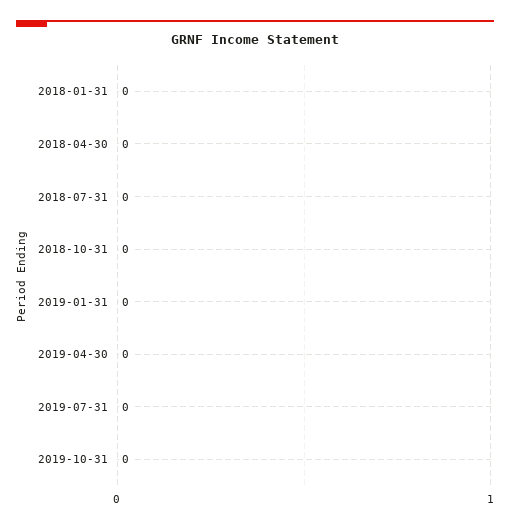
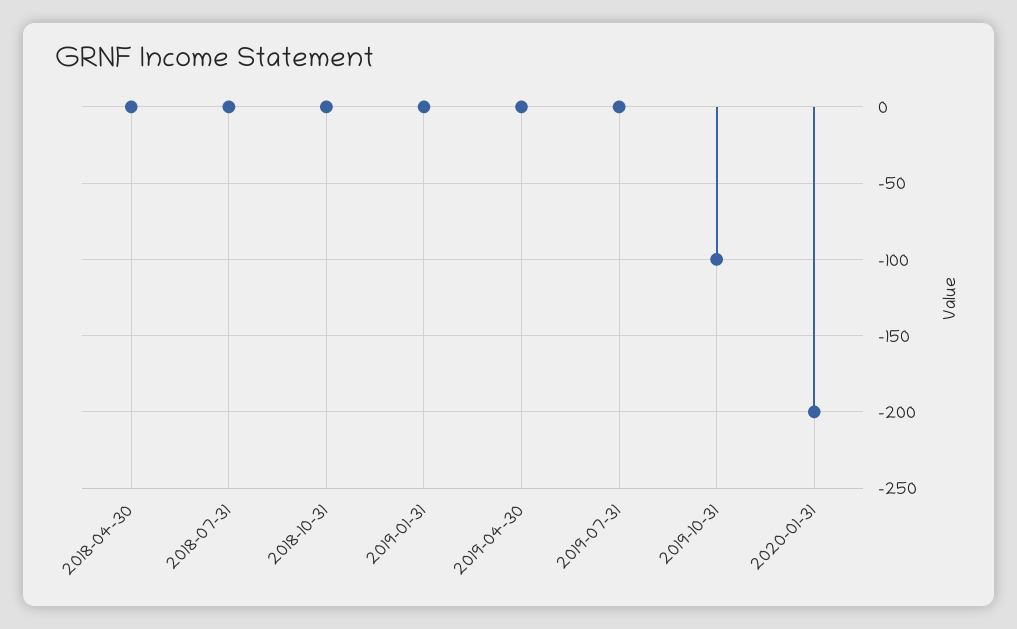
2018-01-31: 0 -> none
2019-10-31: 0 -> -100
2020-01-31: none -> -200

